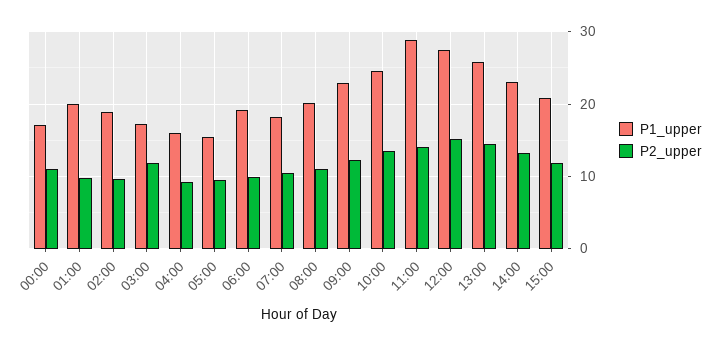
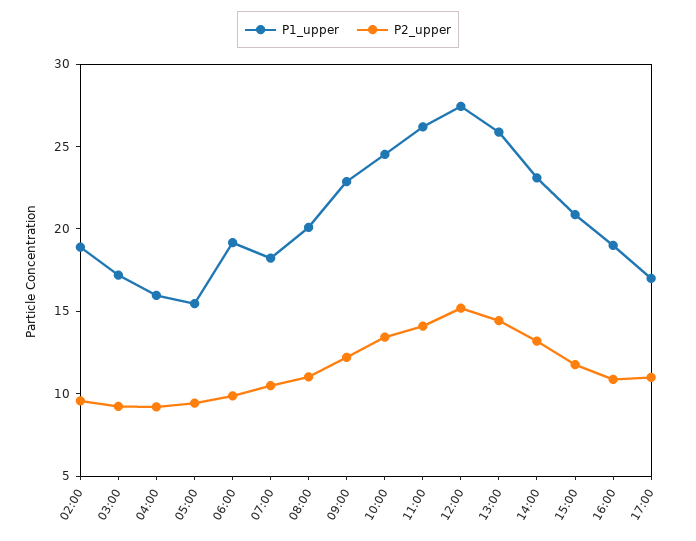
P1_upper, 00:00: 17 -> none
P2_upper, 00:00: 11 -> none
P1_upper, 01:00: 20 -> none
P2_upper, 01:00: 10 -> none
P2_upper, 03:00: 12 -> 9
P1_upper, 11:00: 29 -> 26
P1_upper, 16:00: none -> 19
P2_upper, 16:00: none -> 11
P1_upper, 17:00: none -> 17
P2_upper, 17:00: none -> 11

